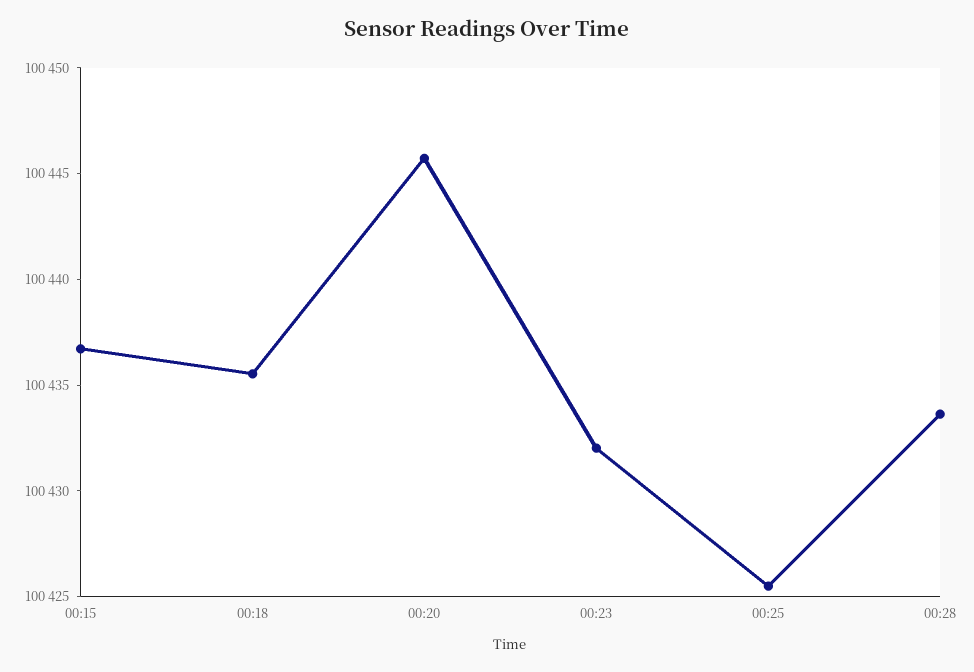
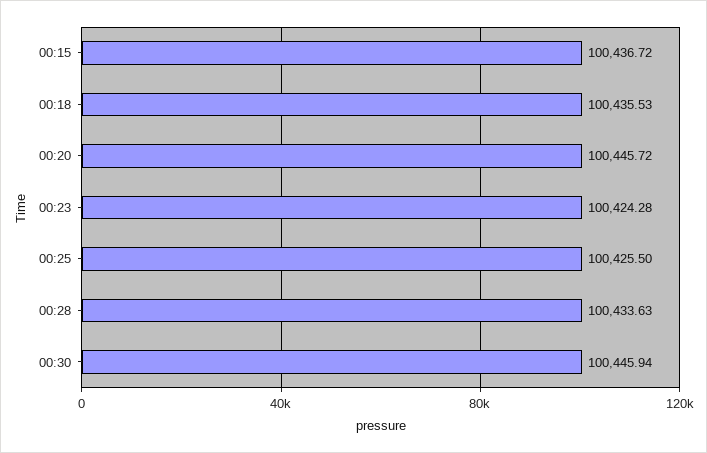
00:23: 100432 -> 100424.28
00:30: none -> 100445.94

